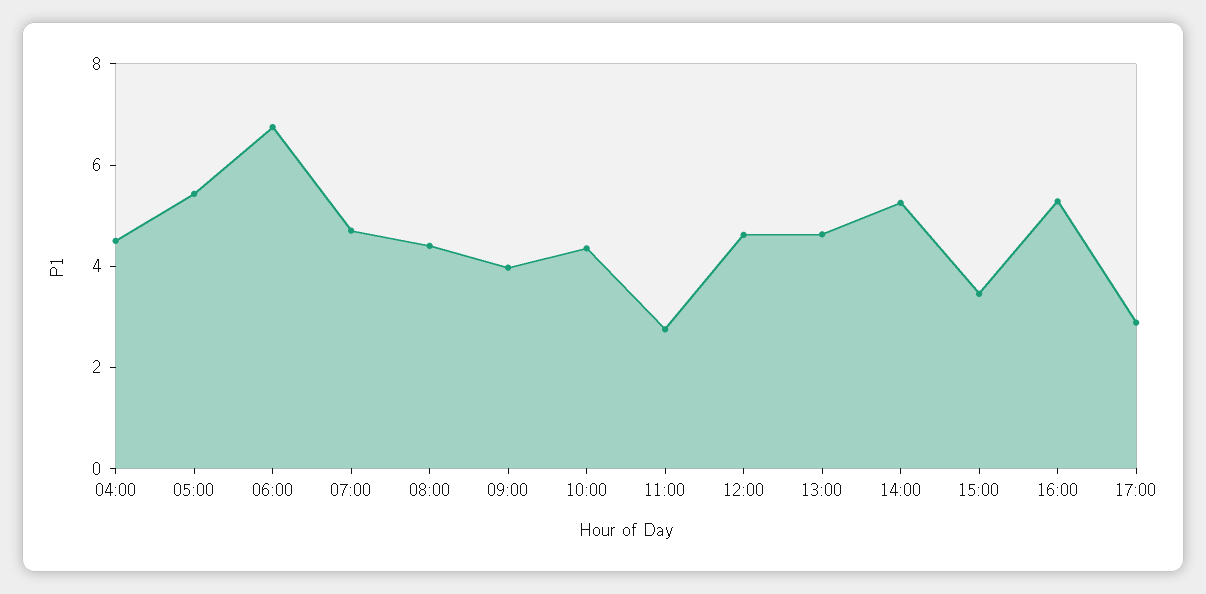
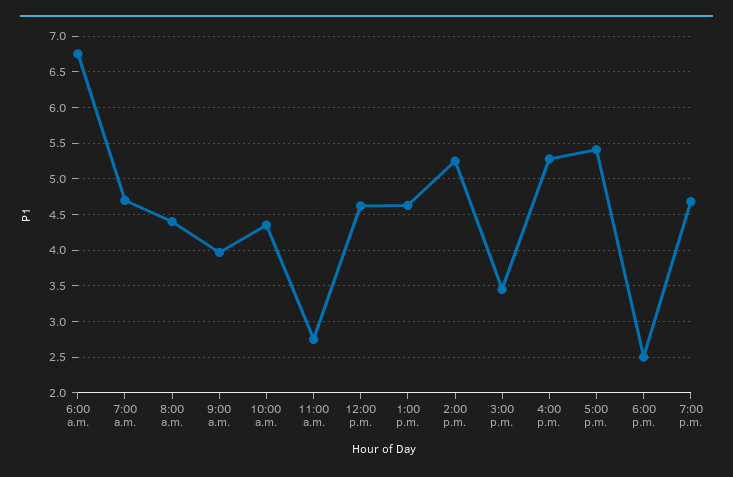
04:00: 4.5 -> none
05:00: 5.5 -> none
17:00: 3 -> 5.4
6:00 p.m.: none -> 2.5
7:00 p.m.: none -> 4.7

